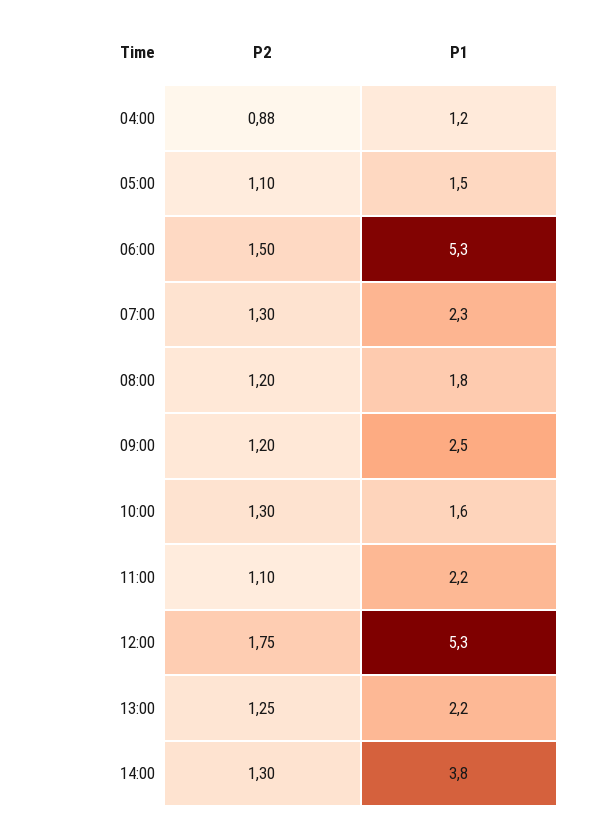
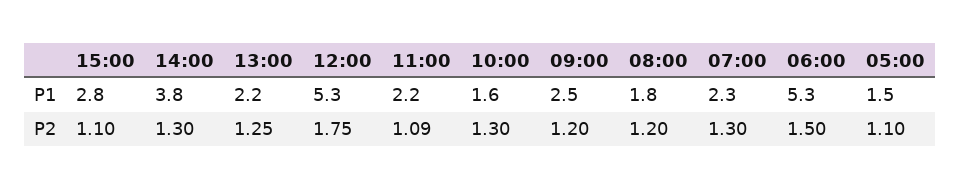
P2, 04:00: 0.88 -> none
P1, 04:00: 1.2 -> none
P2, 11:00: 1.1 -> 1.09
P1, 15:00: none -> 2.8
P2, 15:00: none -> 1.1

